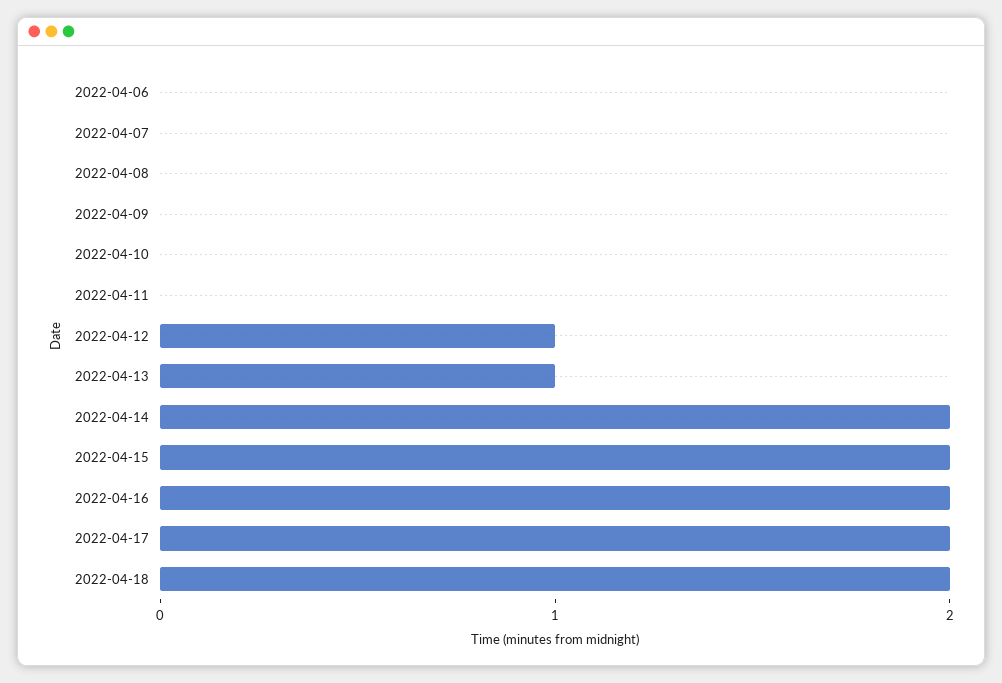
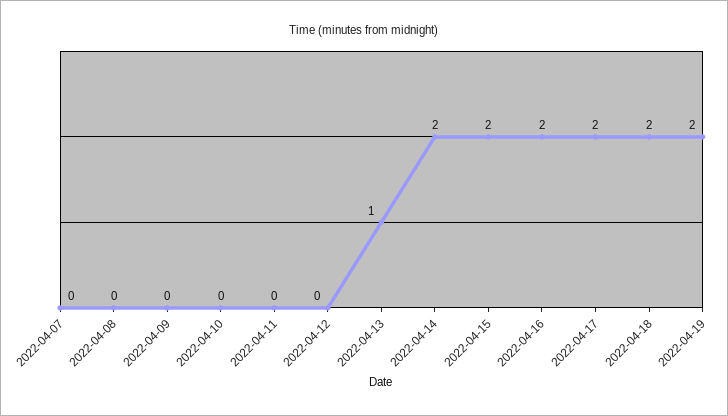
2022-04-06: 0 -> none
2022-04-12: 1 -> 0
2022-04-19: none -> 2

